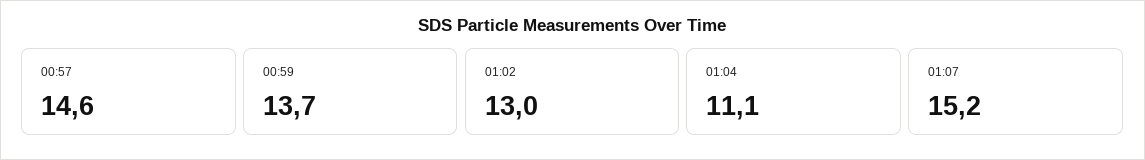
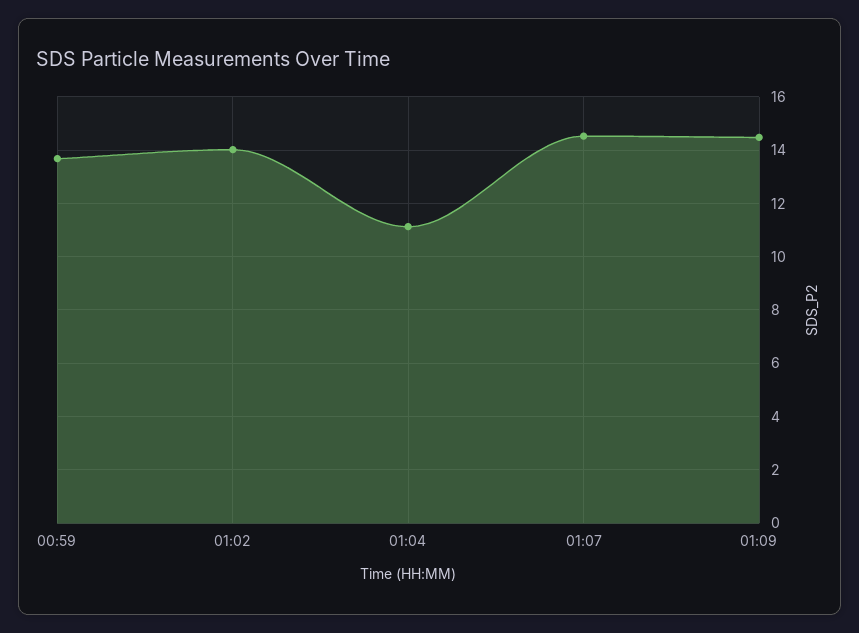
00:57: 14.6 -> none
01:02: 13 -> 14
01:07: 15.2 -> 14.5
01:09: none -> 14.5

